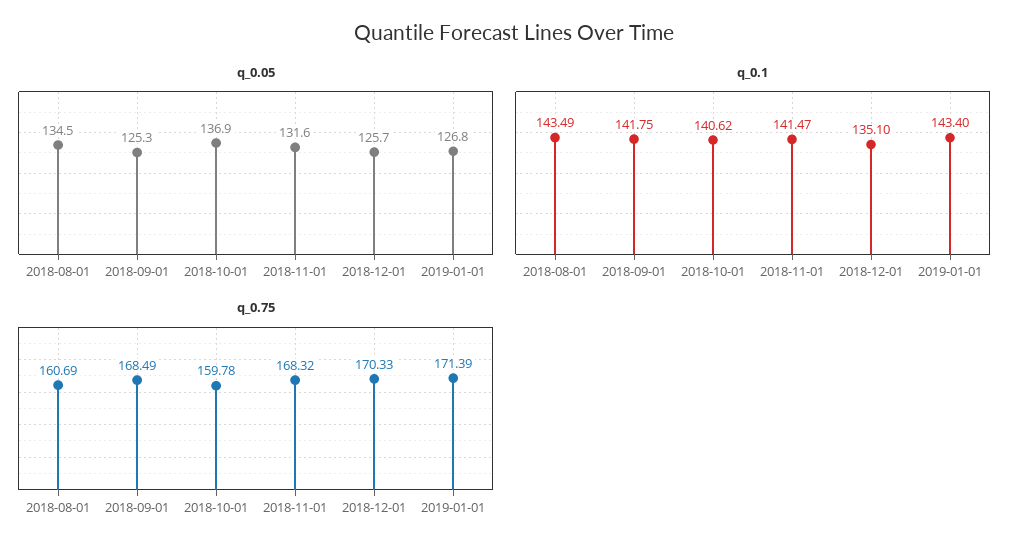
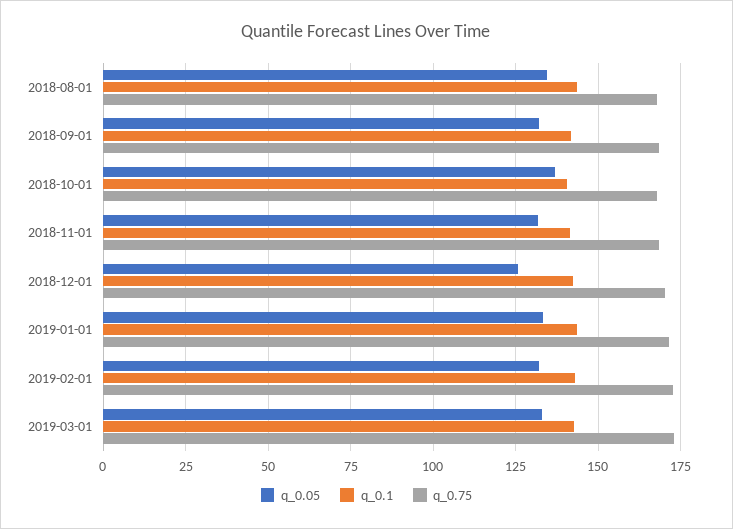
q_0.05, 2018-09-01: 125.3 -> 132.5
q_0.05, 2019-01-01: 126.8 -> 132.5
q_0.1, 2018-12-01: 135.1 -> 142.5
q_0.75, 2018-08-01: 160.69 -> 167.5
q_0.75, 2018-10-01: 159.78 -> 167.5
q_0.05, 2019-02-01: none -> 132.5
q_0.1, 2019-02-01: none -> 142.5
q_0.75, 2019-02-01: none -> 172.5
q_0.05, 2019-03-01: none -> 132.5
q_0.1, 2019-03-01: none -> 142.5
q_0.75, 2019-03-01: none -> 172.5

